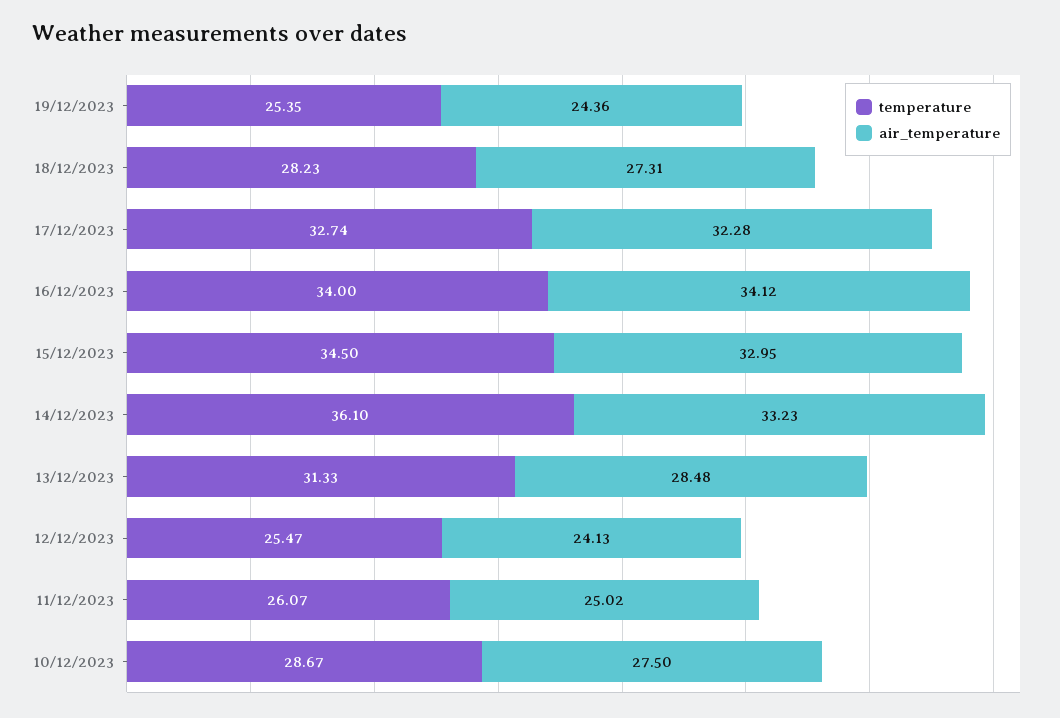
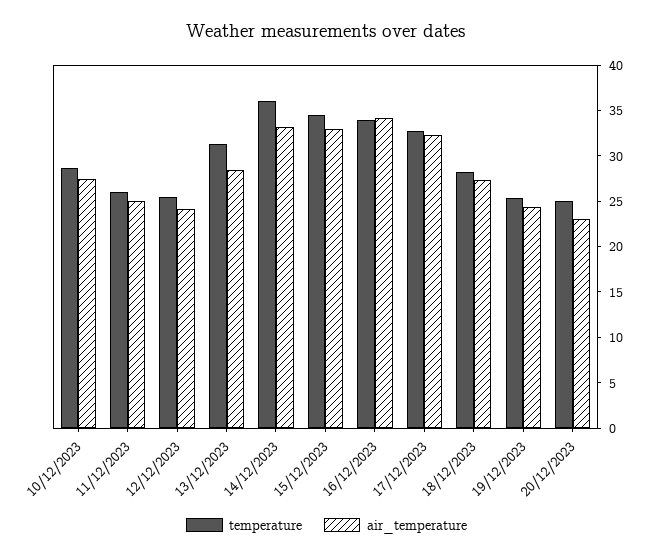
temperature, 20/12/2023: none -> 25
air_temperature, 20/12/2023: none -> 23

